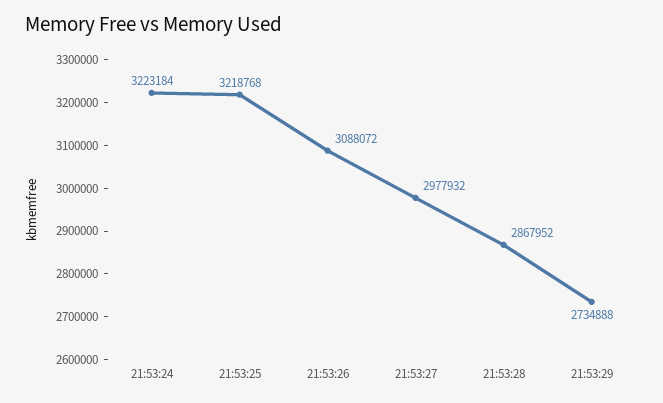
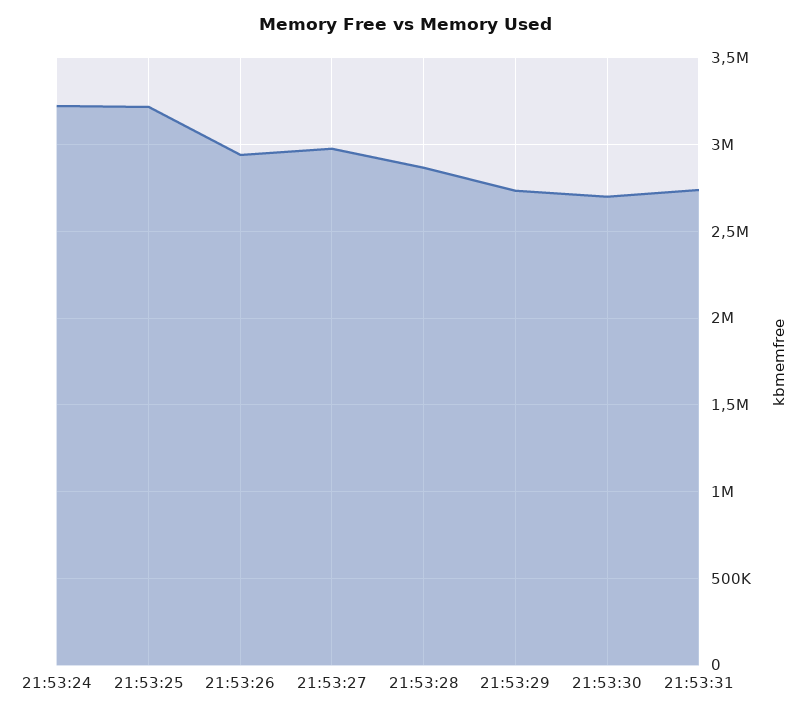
21:53:26: 3088072 -> 2950000
21:53:30: none -> 2700000
21:53:31: none -> 2750000

